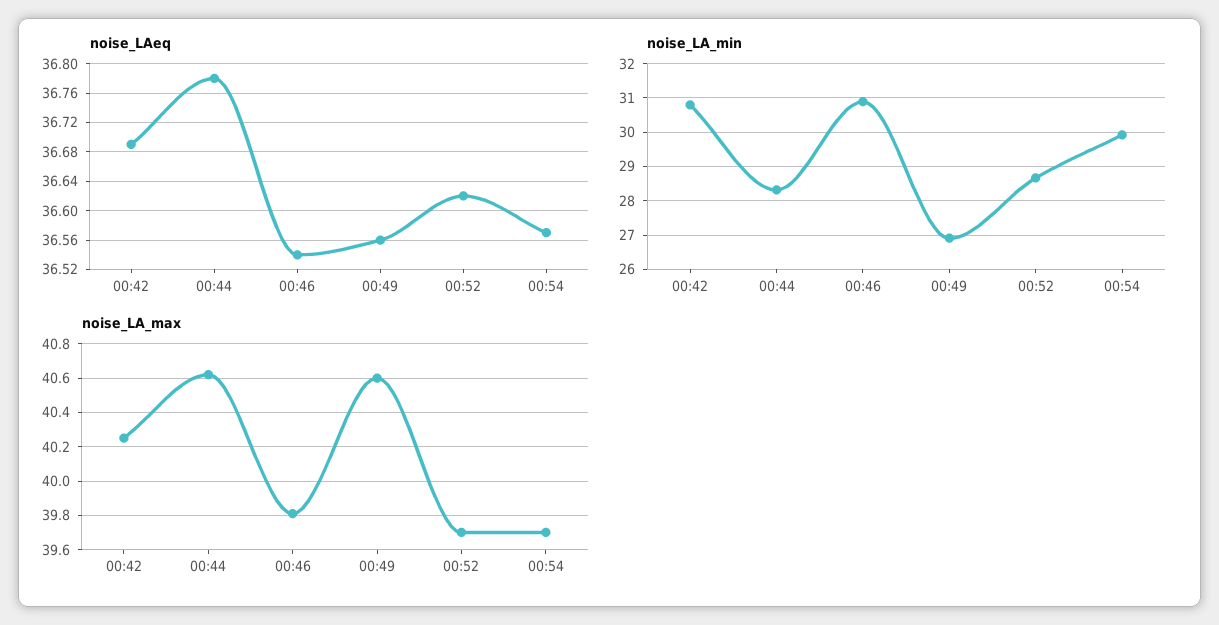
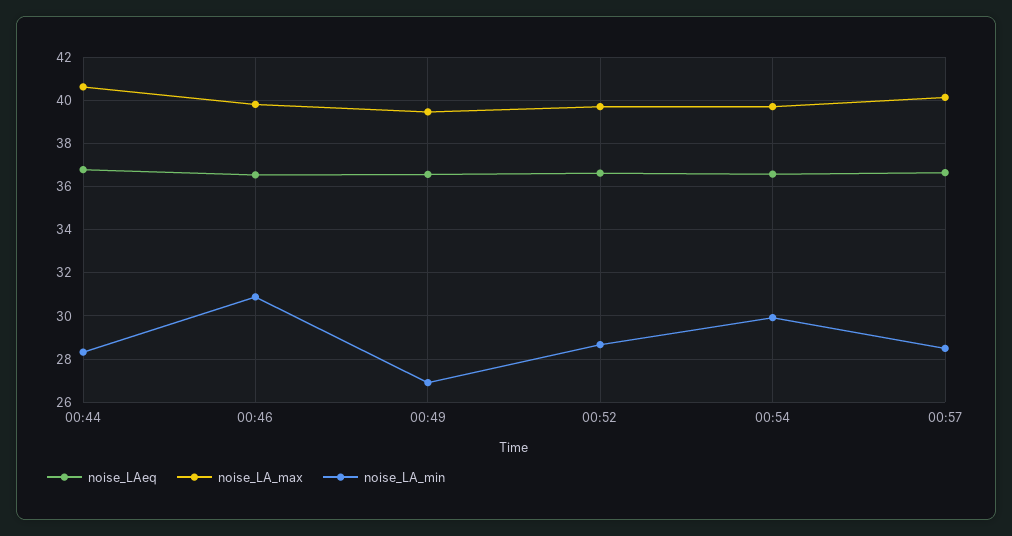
noise_LAeq, 00:42: 36.69 -> none
noise_LA_min, 00:42: 30.8 -> none
noise_LA_max, 00:42: 40.25 -> none
noise_LA_max, 00:49: 40.6 -> 39.5
noise_LAeq, 00:57: none -> 36.5
noise_LA_max, 00:57: none -> 40
noise_LA_min, 00:57: none -> 28.5

